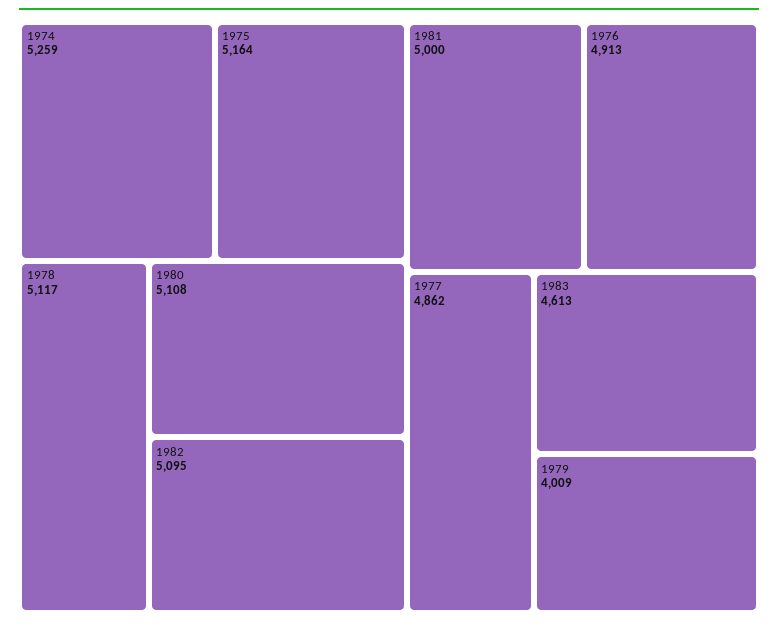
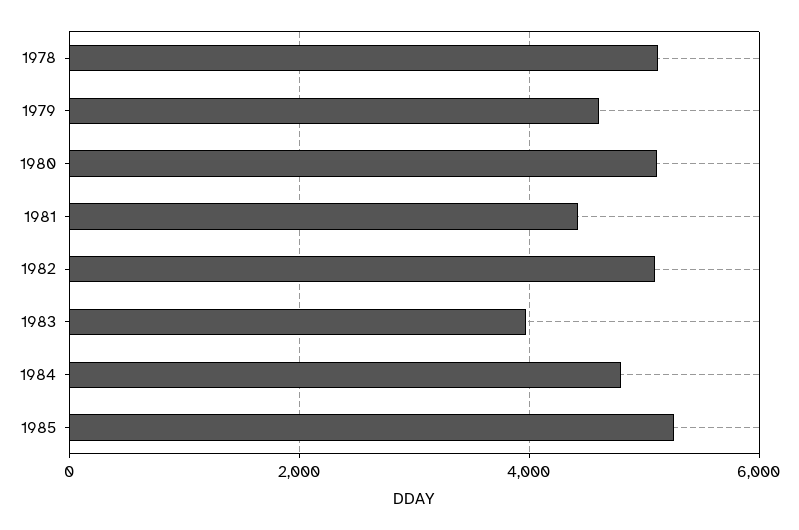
1974: 5259 -> none
1975: 5164 -> none
1981: 5000 -> 4400
1976: 4913 -> none
1977: 4862 -> none
1983: 4613 -> 4000
1979: 4009 -> 4600
1984: none -> 4800
1985: none -> 5200

